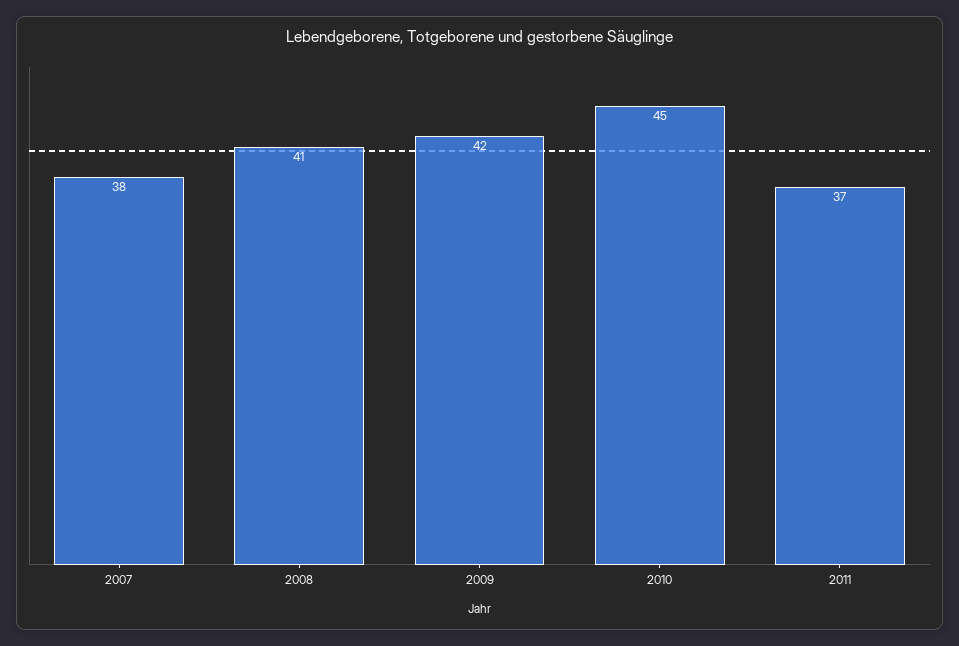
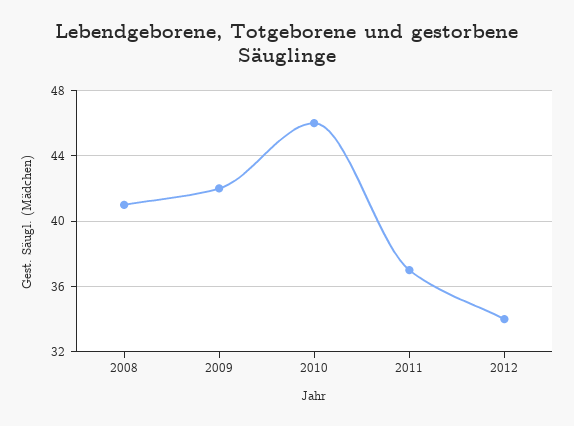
2007: 38 -> none
2010: 45 -> 46
2012: none -> 34

